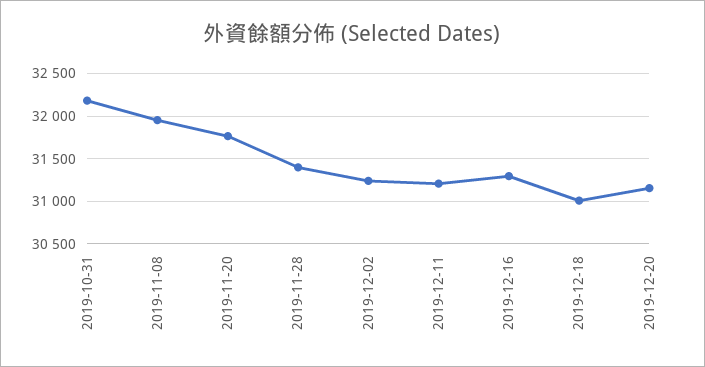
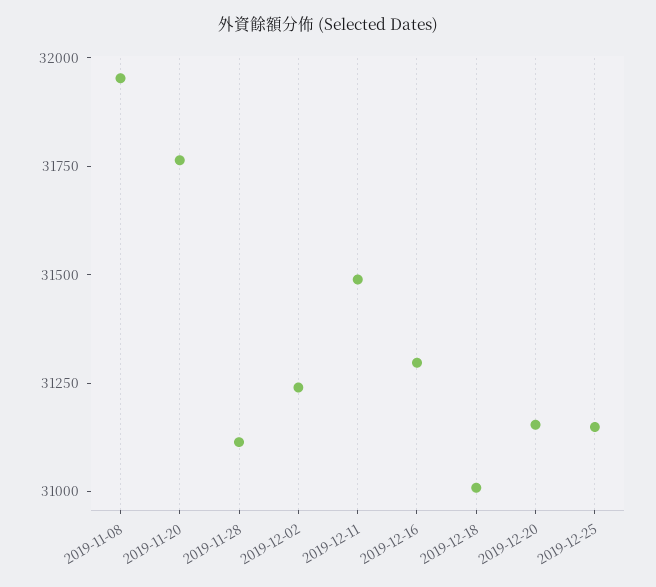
2019-10-31: 32200 -> none
2019-11-28: 31400 -> 31100
2019-12-11: 31200 -> 31500
2019-12-25: none -> 31150

